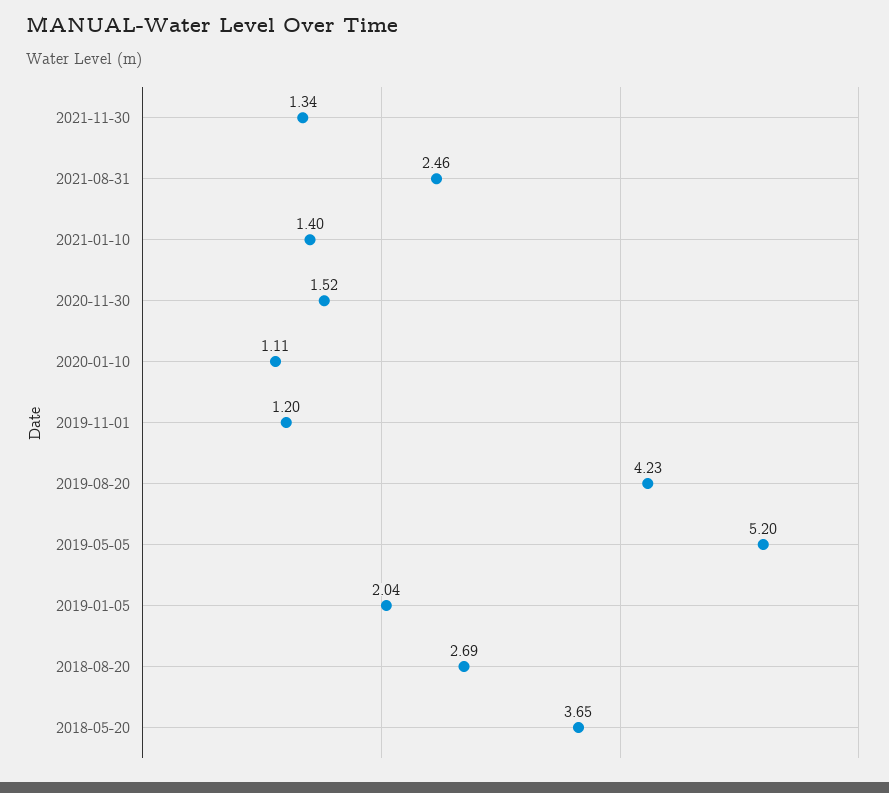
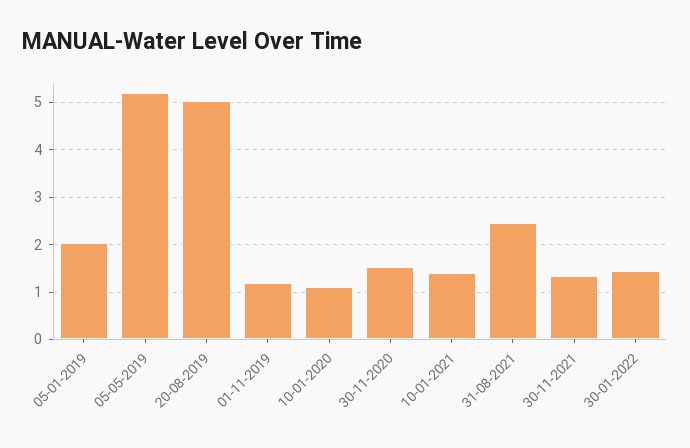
2019-08-20: 4.23 -> 5
2018-08-20: 2.69 -> none
2018-05-20: 3.65 -> none
30-01-2022: none -> 1.4

